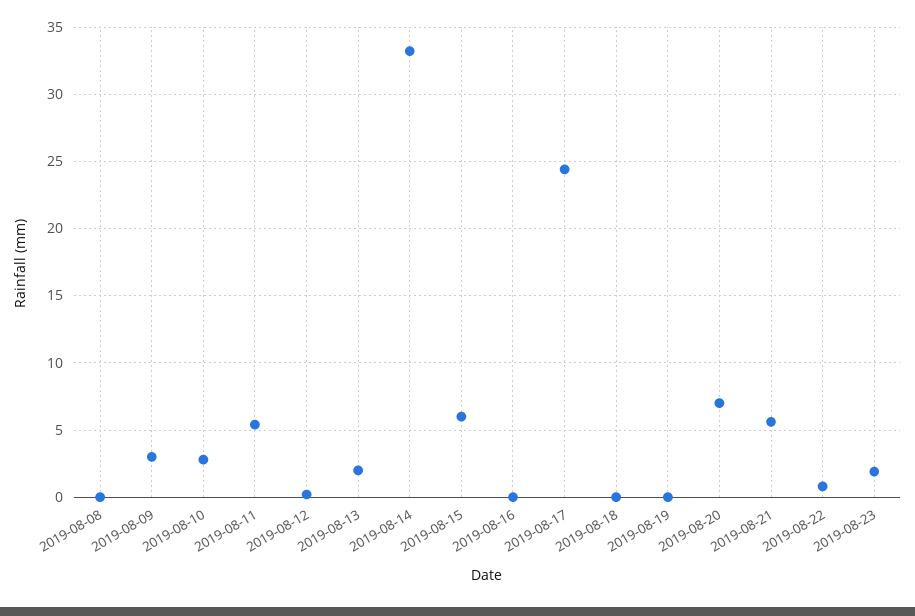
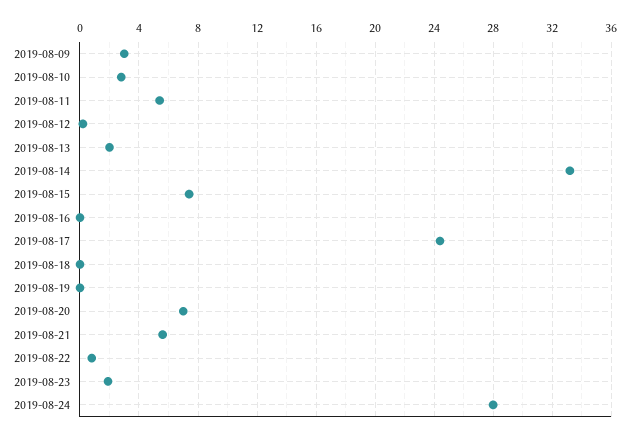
2019-08-08: 0 -> none
2019-08-15: 6 -> 7.5
2019-08-24: none -> 28

